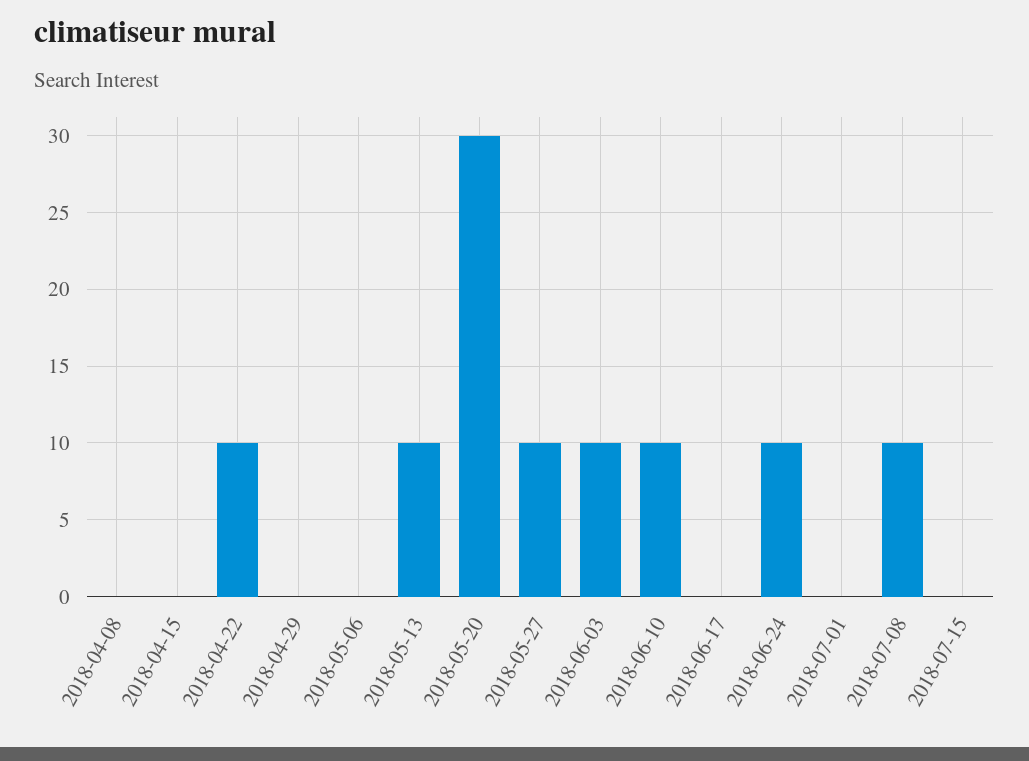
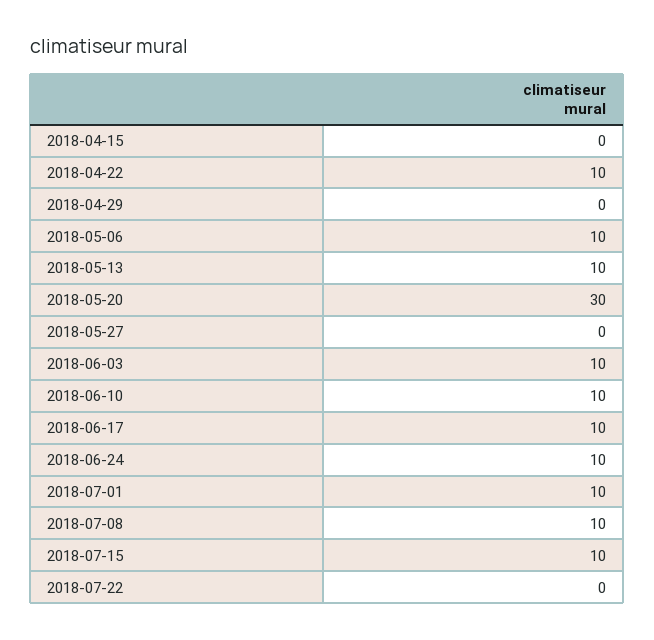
2018-04-08: 0 -> none
2018-05-06: 0 -> 10
2018-05-27: 10 -> 0
2018-06-17: 0 -> 10
2018-07-01: 0 -> 10
2018-07-15: 0 -> 10
2018-07-22: none -> 0

